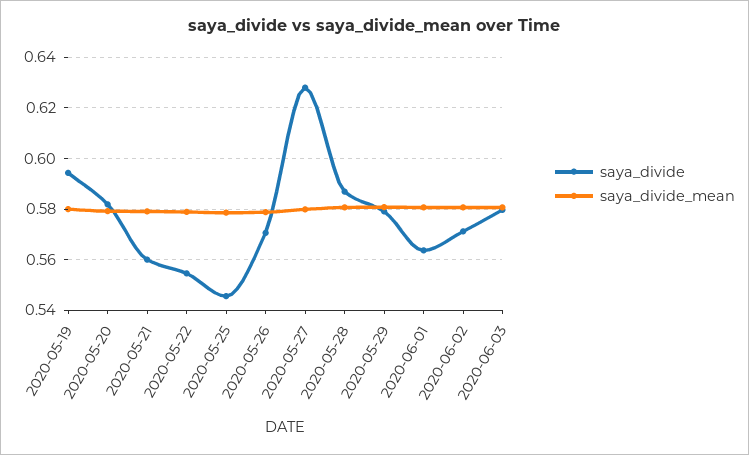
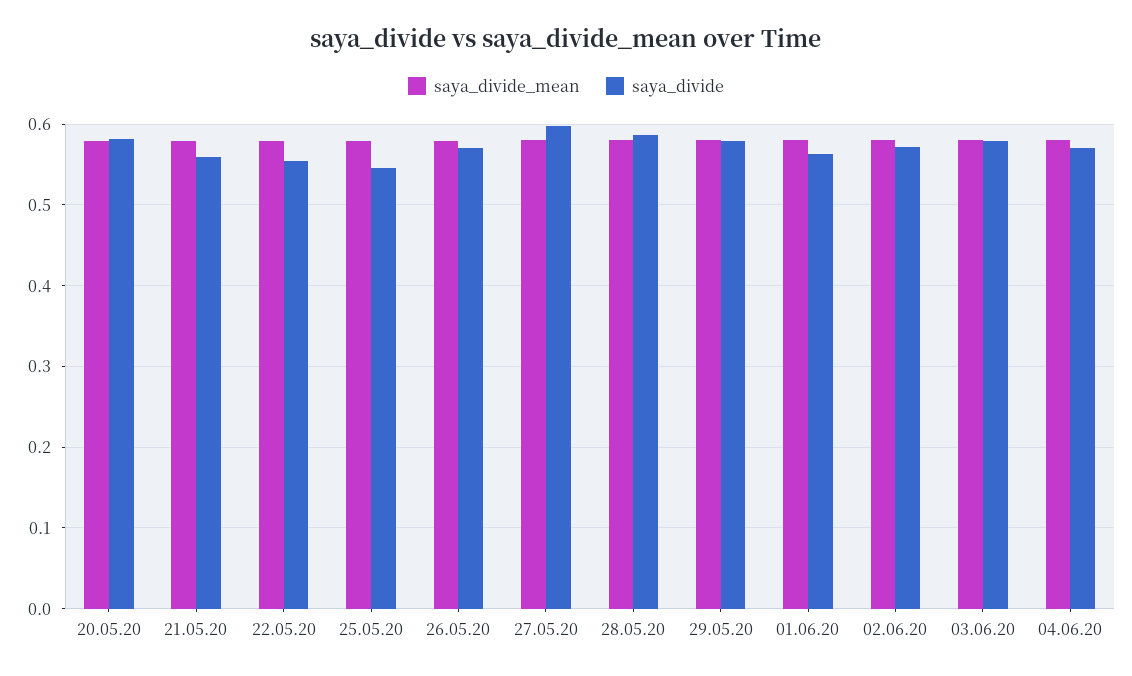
saya_divide, 2020-05-19: 0.595 -> none
saya_divide_mean, 2020-05-19: 0.58 -> none
saya_divide, 2020-05-27: 0.6275 -> 0.6
saya_divide_mean, 04.06.20: none -> 0.58
saya_divide, 04.06.20: none -> 0.57

